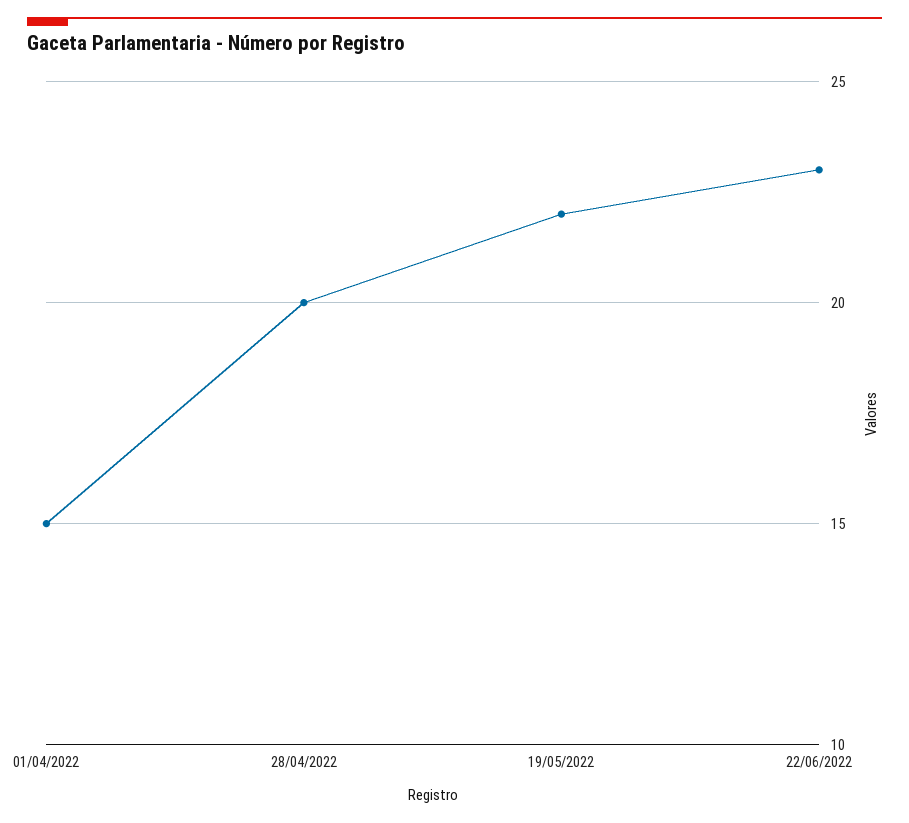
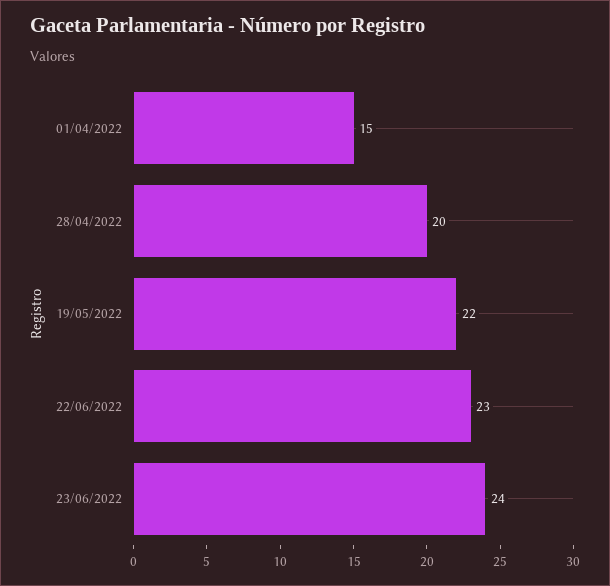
23/06/2022: none -> 24

